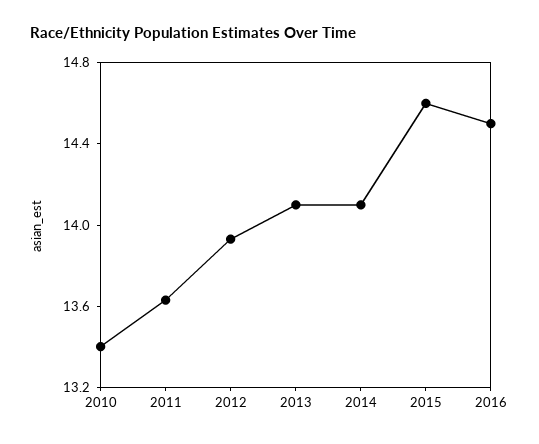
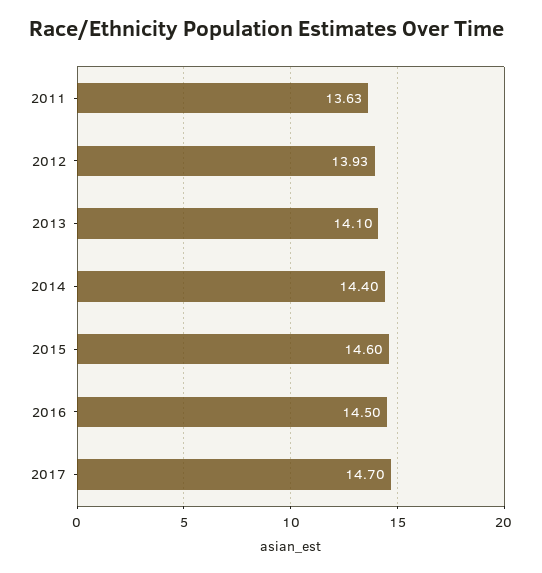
2010: 13.4 -> none
2014: 14.1 -> 14.4
2017: none -> 14.7

